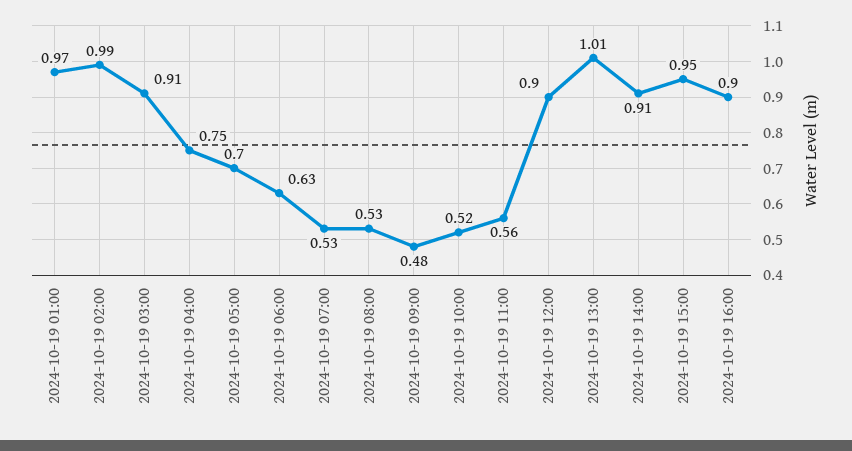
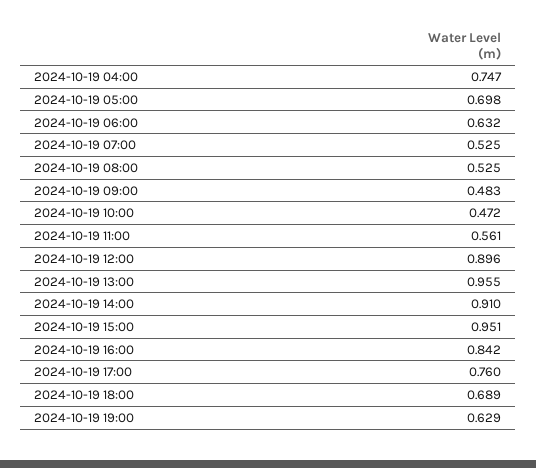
2024-10-19 01:00: 0.97 -> none
2024-10-19 02:00: 0.99 -> none
2024-10-19 03:00: 0.91 -> none
2024-10-19 10:00: 0.52 -> 0.472
2024-10-19 13:00: 1.01 -> 0.955
2024-10-19 16:00: 0.9 -> 0.842
2024-10-19 17:00: none -> 0.76
2024-10-19 18:00: none -> 0.689
2024-10-19 19:00: none -> 0.629

